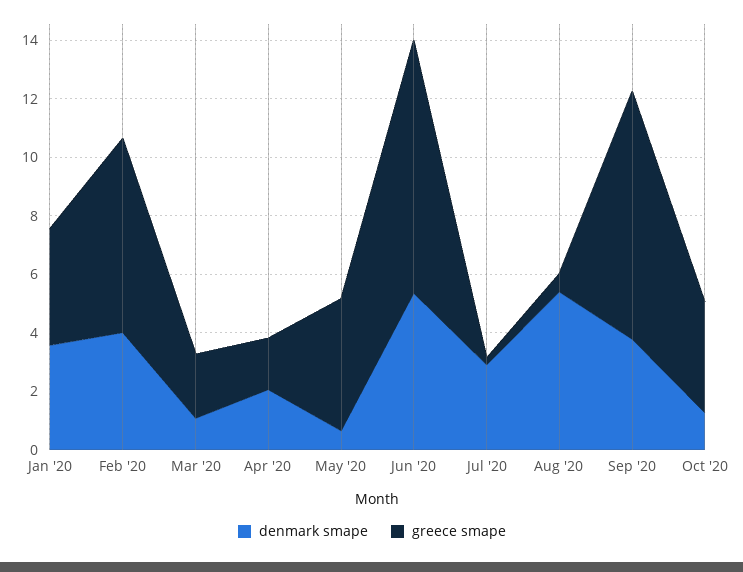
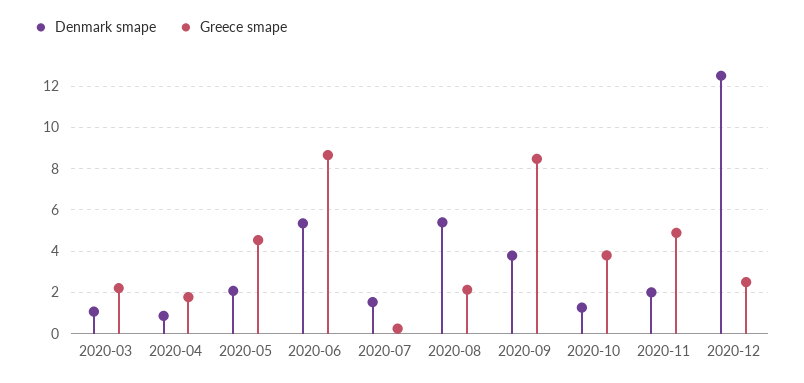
denmark smape, Jan '20: 3.5 -> none
greece smape, Jan '20: 4 -> none
denmark smape, Feb '20: 4 -> none
greece smape, Feb '20: 6.5 -> none
denmark smape, Apr '20: 2 -> 1
denmark smape, May '20: 0.5 -> 2
denmark smape, Jul '20: 3 -> 1.5
greece smape, Aug '20: 0.5 -> 2
denmark smape, 2020-11: none -> 2
greece smape, 2020-11: none -> 5
denmark smape, 2020-12: none -> 12.5
greece smape, 2020-12: none -> 2.5

